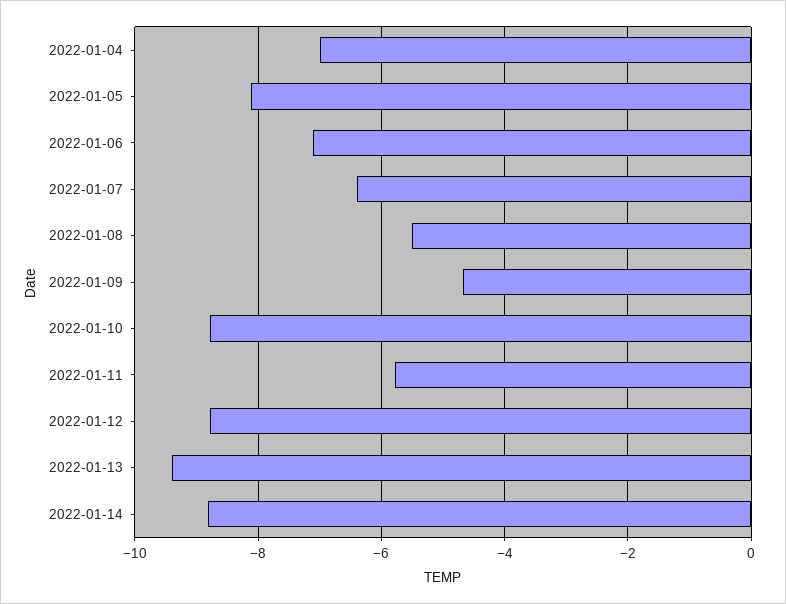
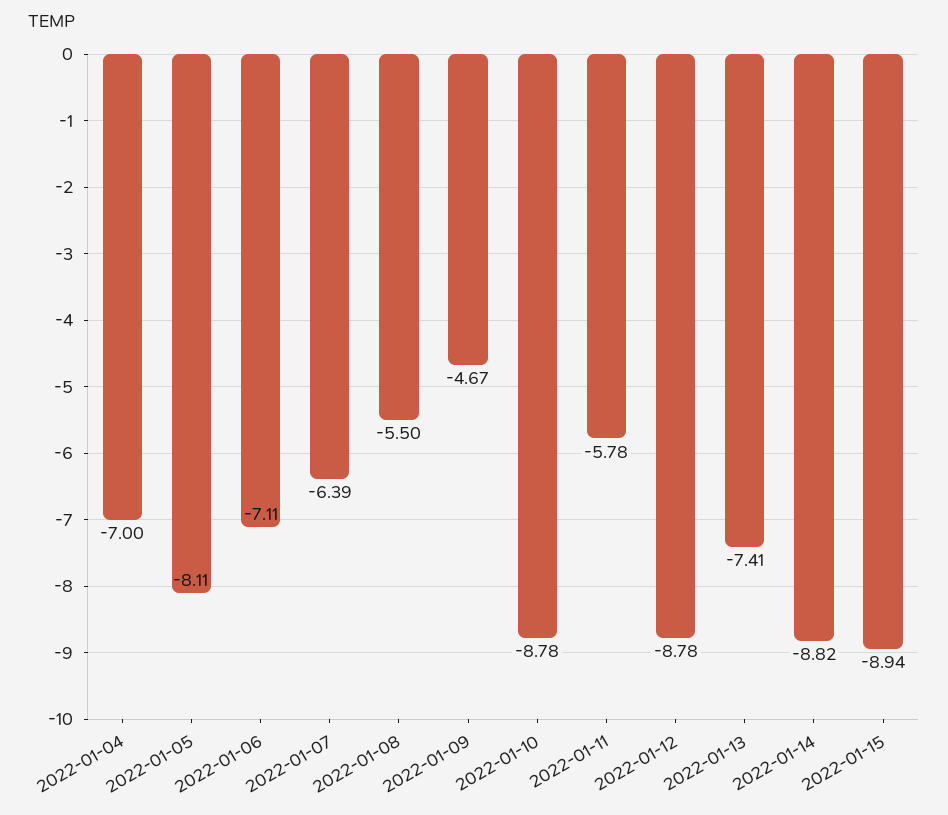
2022-01-13: -9.4 -> -7.41
2022-01-15: none -> -8.94

